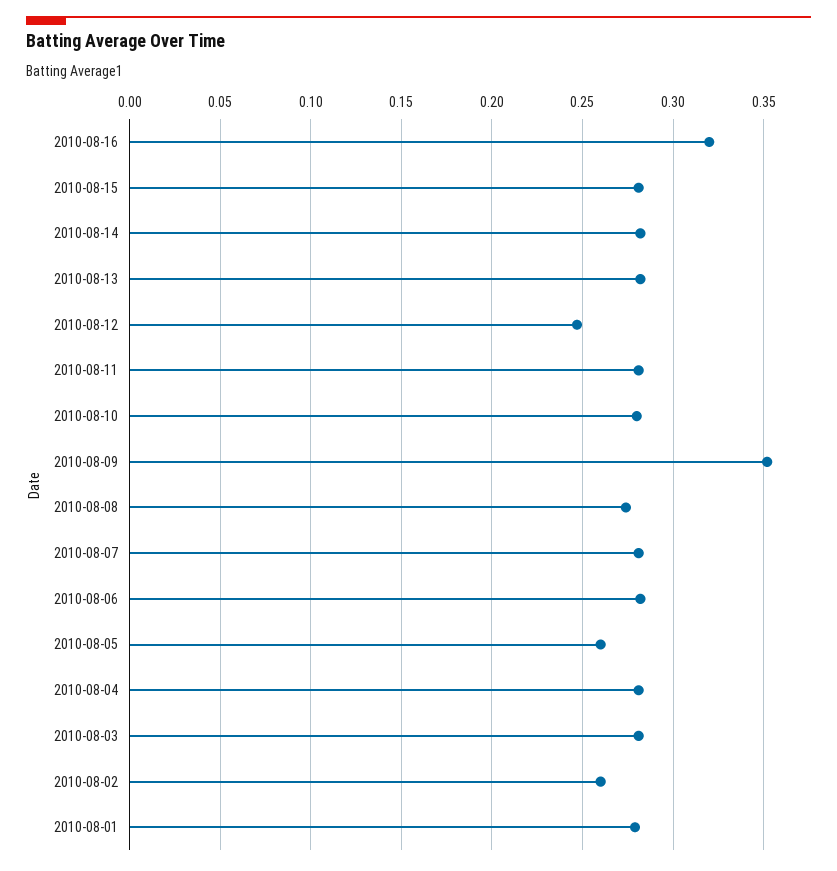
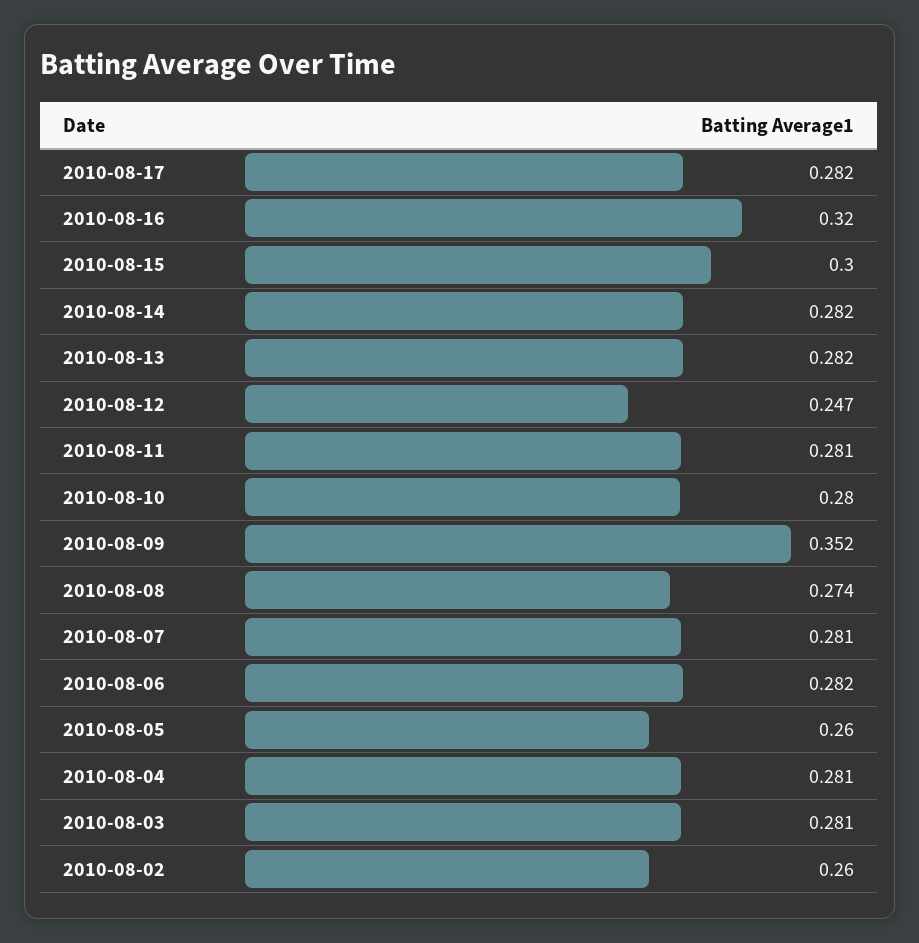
2010-08-15: 0.28 -> 0.3
2010-08-01: 0.28 -> none
2010-08-17: none -> 0.282

